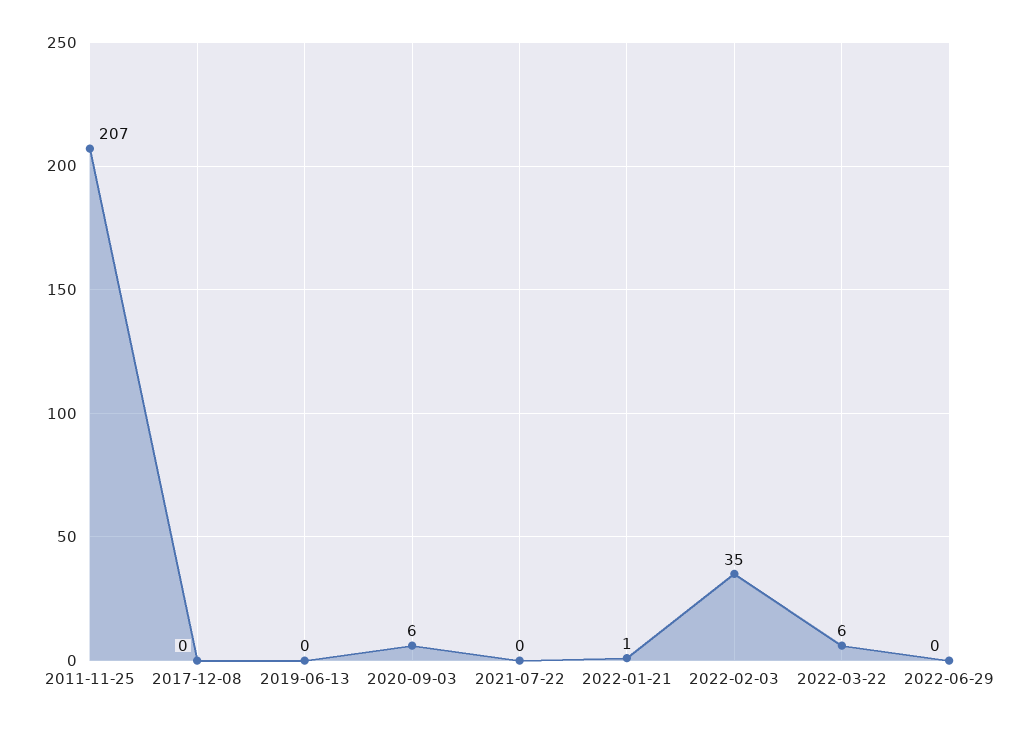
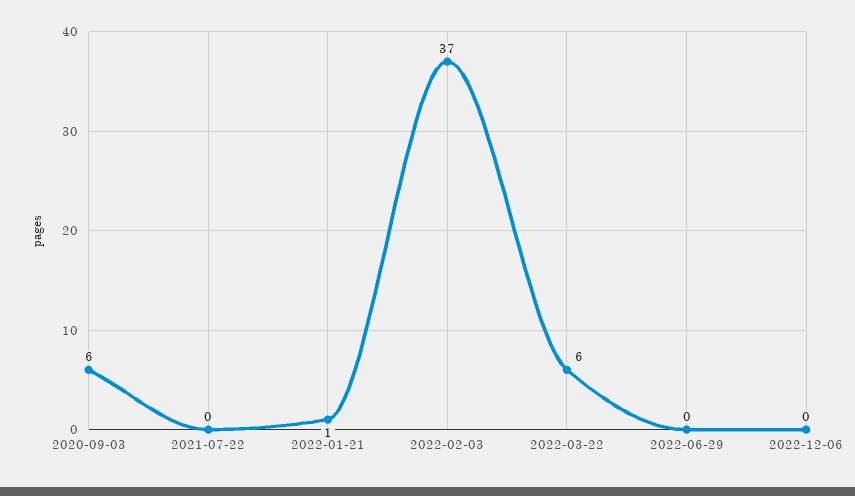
2011-11-25: 207 -> none
2017-12-08: 0 -> none
2019-06-13: 0 -> none
2022-02-03: 35 -> 37
2022-12-06: none -> 0

